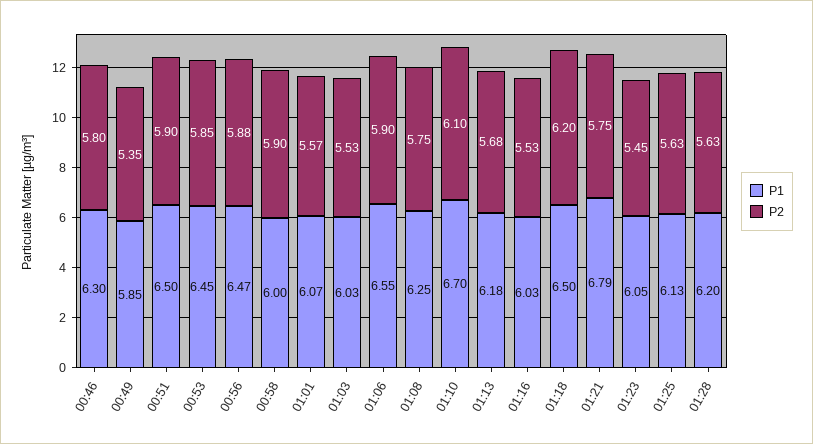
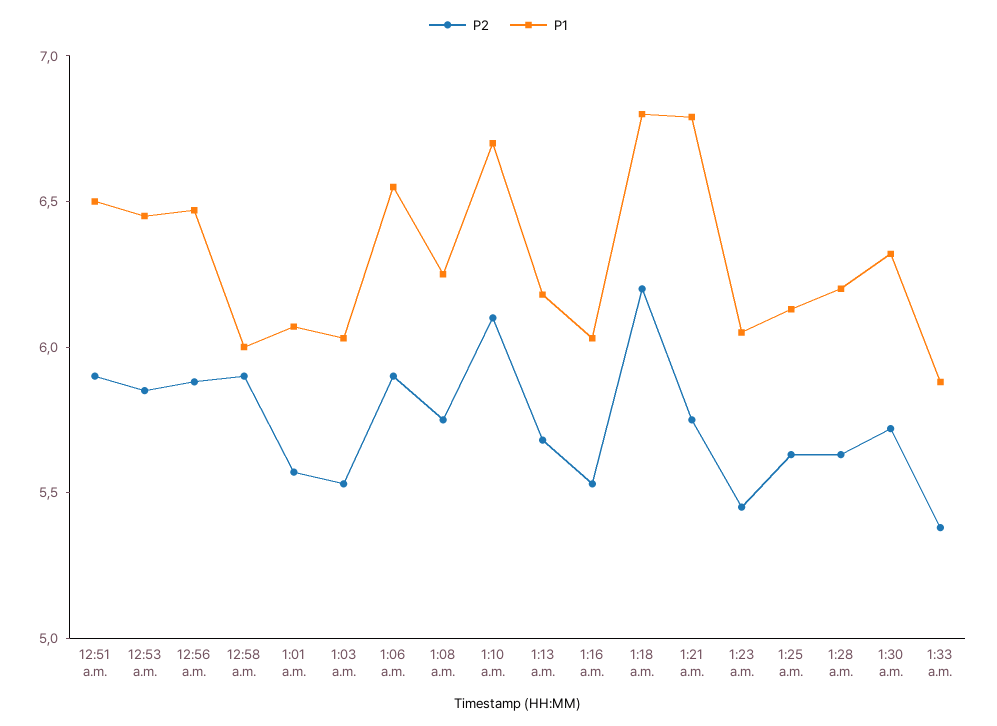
P1, 00:46: 6.3 -> none
P2, 00:46: 5.8 -> none
P1, 00:49: 5.85 -> none
P2, 00:49: 5.35 -> none
P1, 01:18: 6.5 -> 6.8
P2, 1:30 a.m.: none -> 5.7
P1, 1:30 a.m.: none -> 6.3
P2, 1:33 a.m.: none -> 5.4
P1, 1:33 a.m.: none -> 5.9

